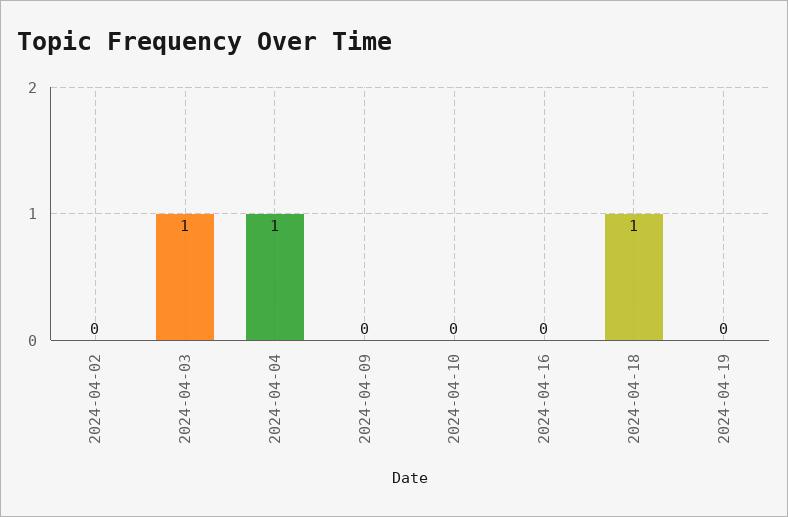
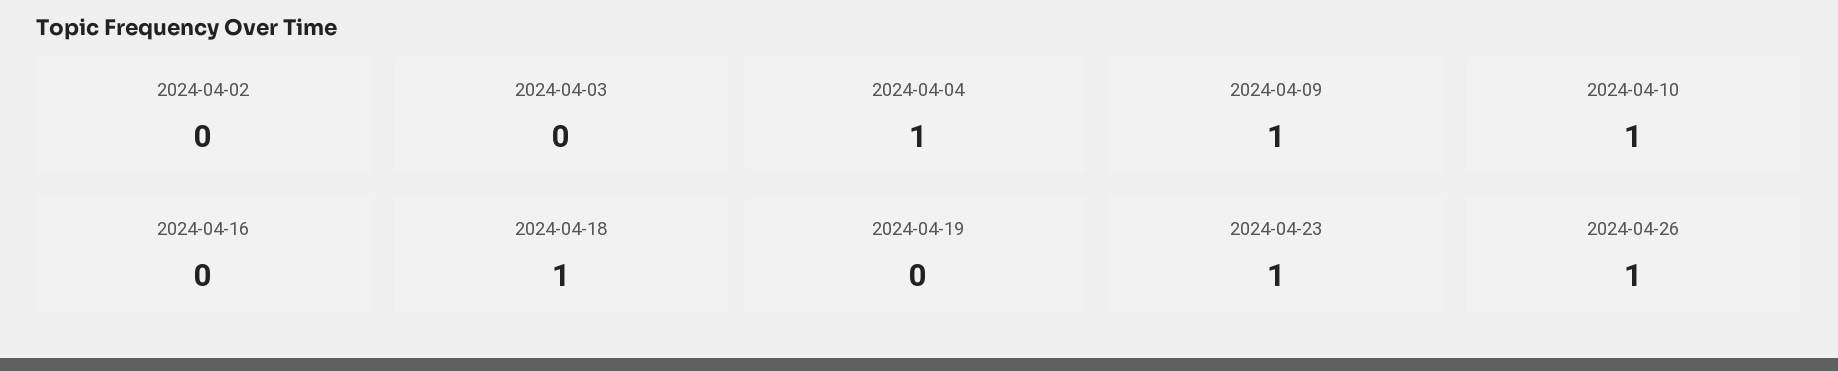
2024-04-03: 1 -> 0
2024-04-09: 0 -> 1
2024-04-10: 0 -> 1
2024-04-23: none -> 1
2024-04-26: none -> 1

